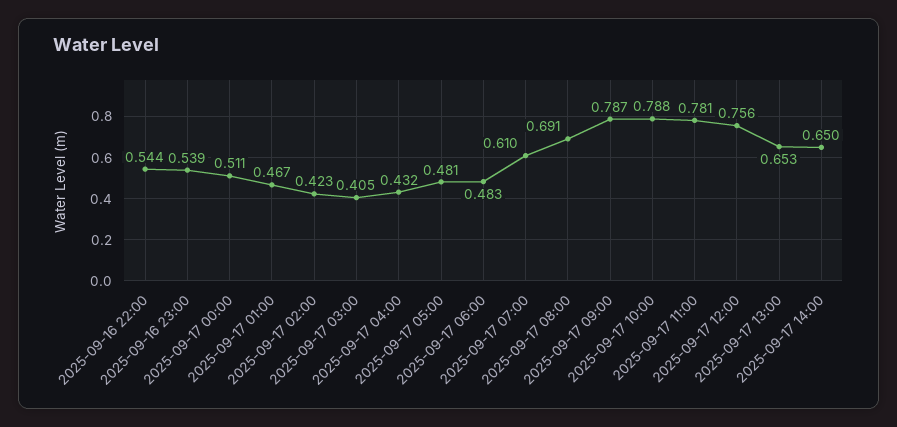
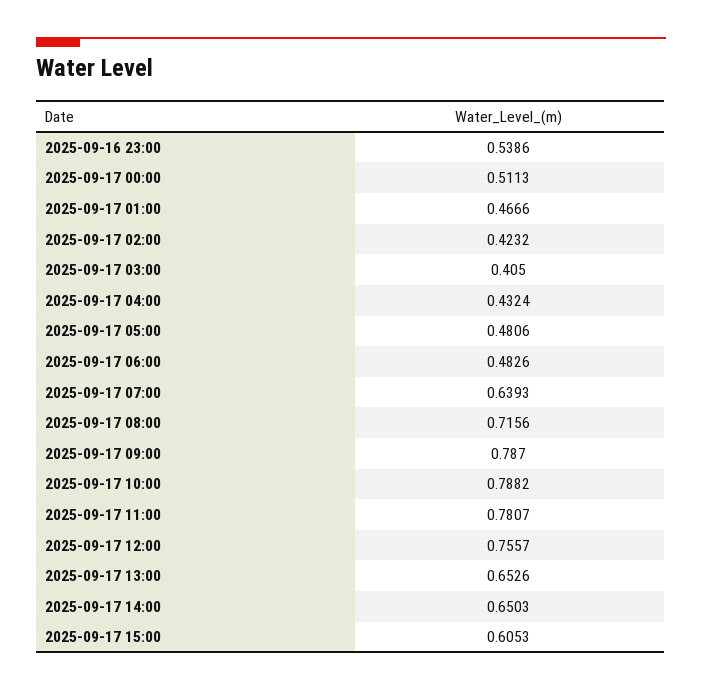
2025-09-16 22:00: 0.544 -> none
2025-09-17 07:00: 0.61 -> 0.6393
2025-09-17 08:00: 0.691 -> 0.7156
2025-09-17 15:00: none -> 0.6053

